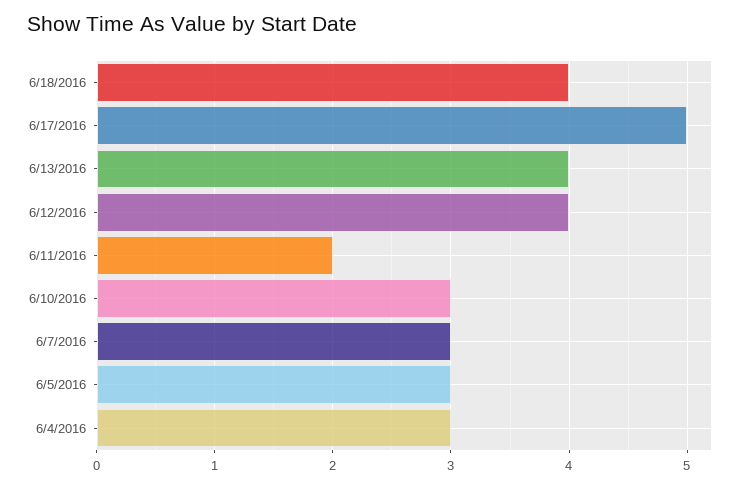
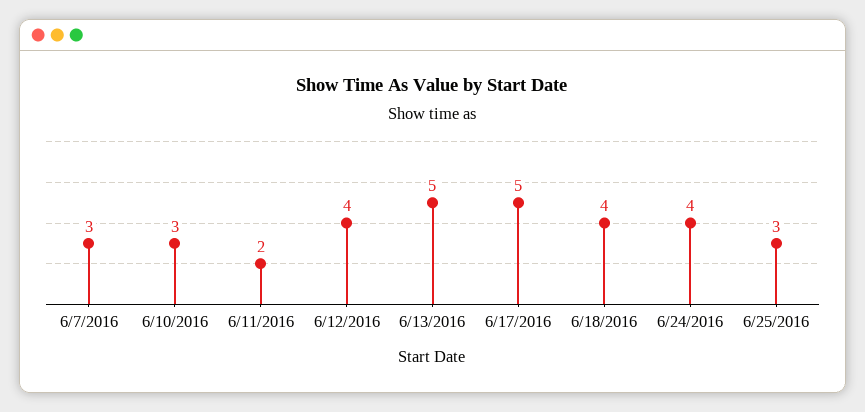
6/13/2016: 4 -> 5
6/5/2016: 3 -> none
6/4/2016: 3 -> none
6/24/2016: none -> 4
6/25/2016: none -> 3

